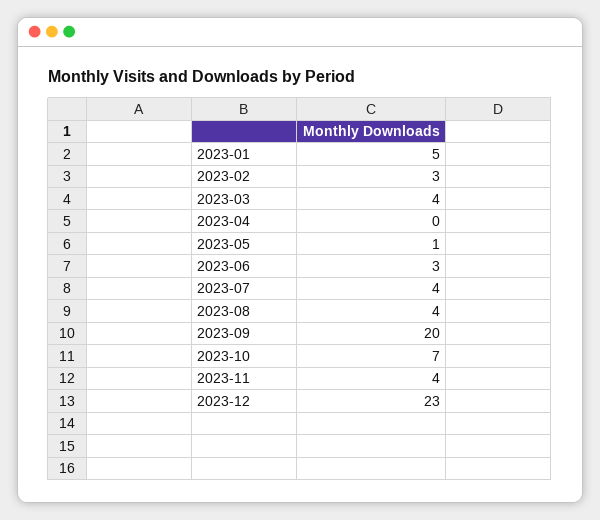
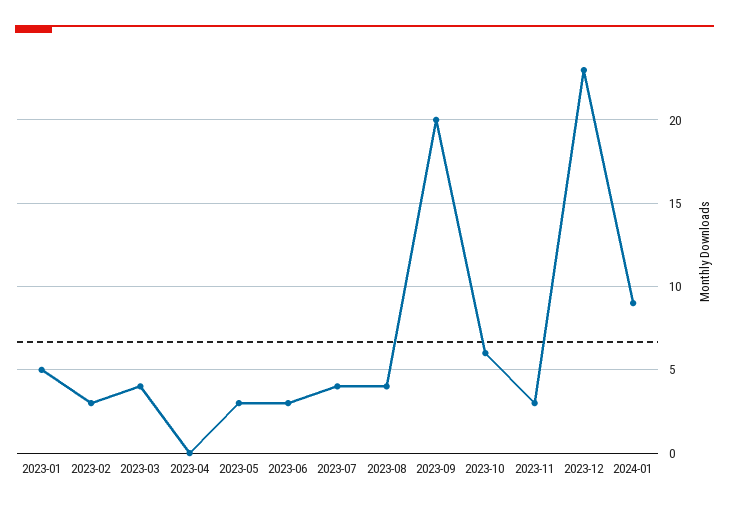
2023-05: 1 -> 3
2023-10: 7 -> 6
2023-11: 4 -> 3
2024-01: none -> 9

